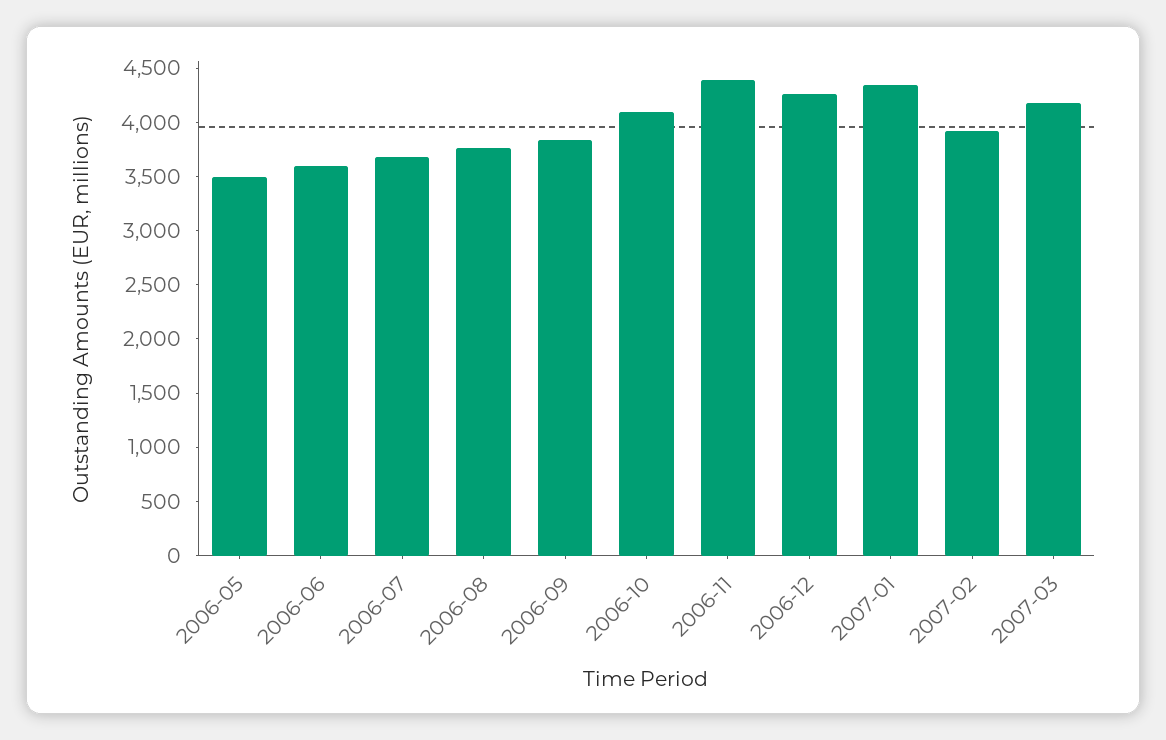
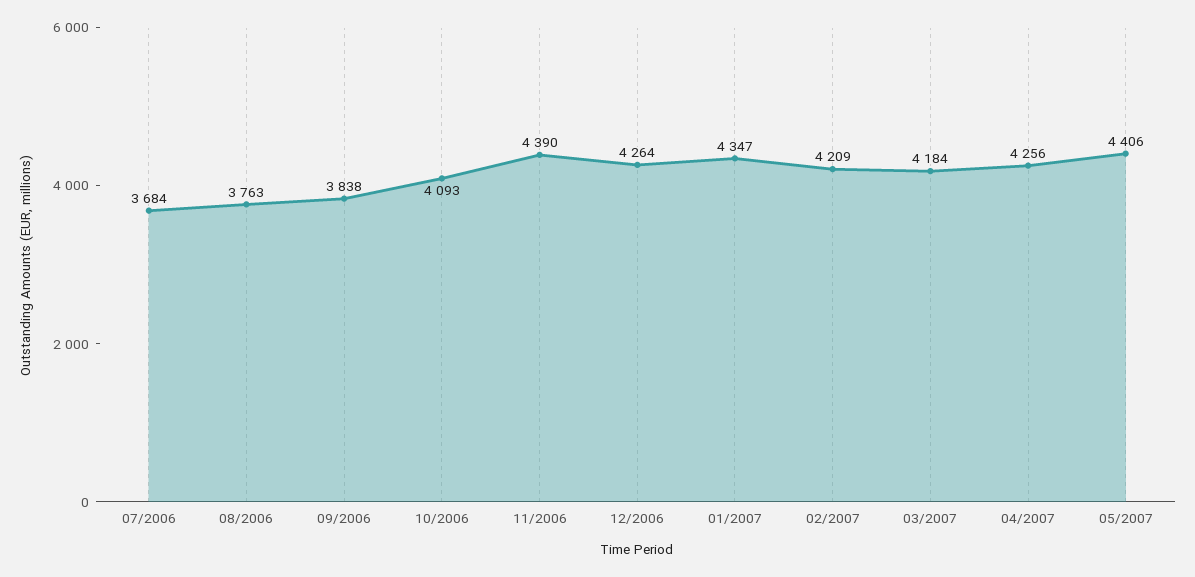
2006-05: 3500 -> none
2006-06: 3600 -> none
2007-02: 3900 -> 4209
04/2007: none -> 4256
05/2007: none -> 4406

